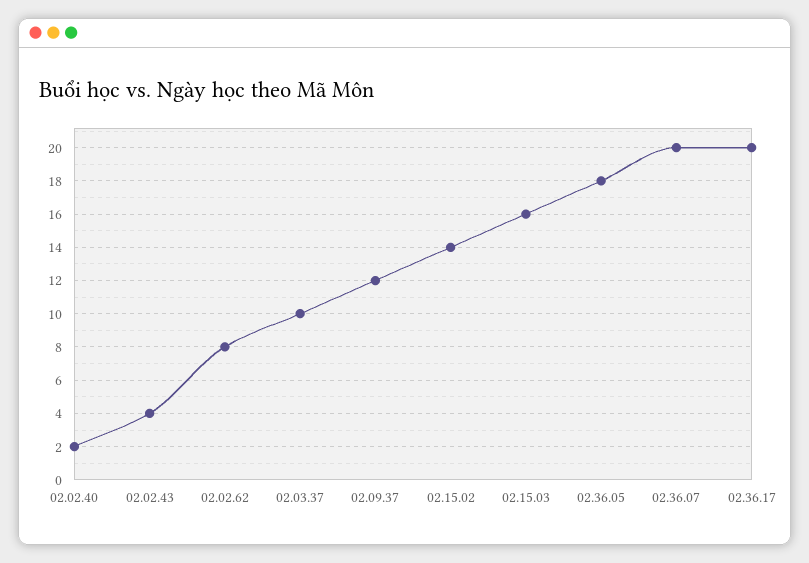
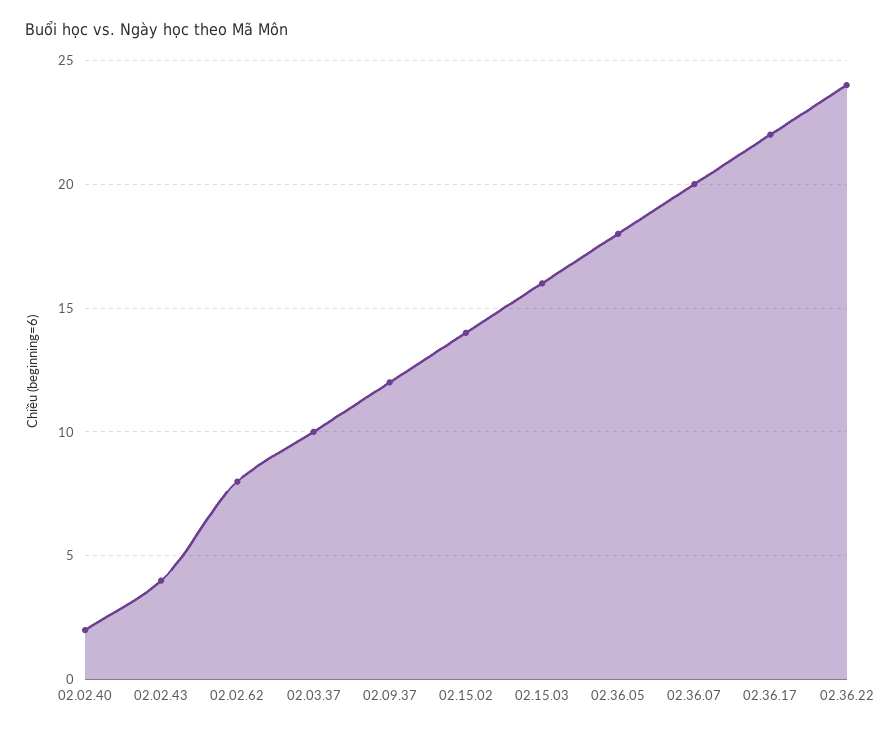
02.36.17: 20 -> 22
02.36.22: none -> 24

